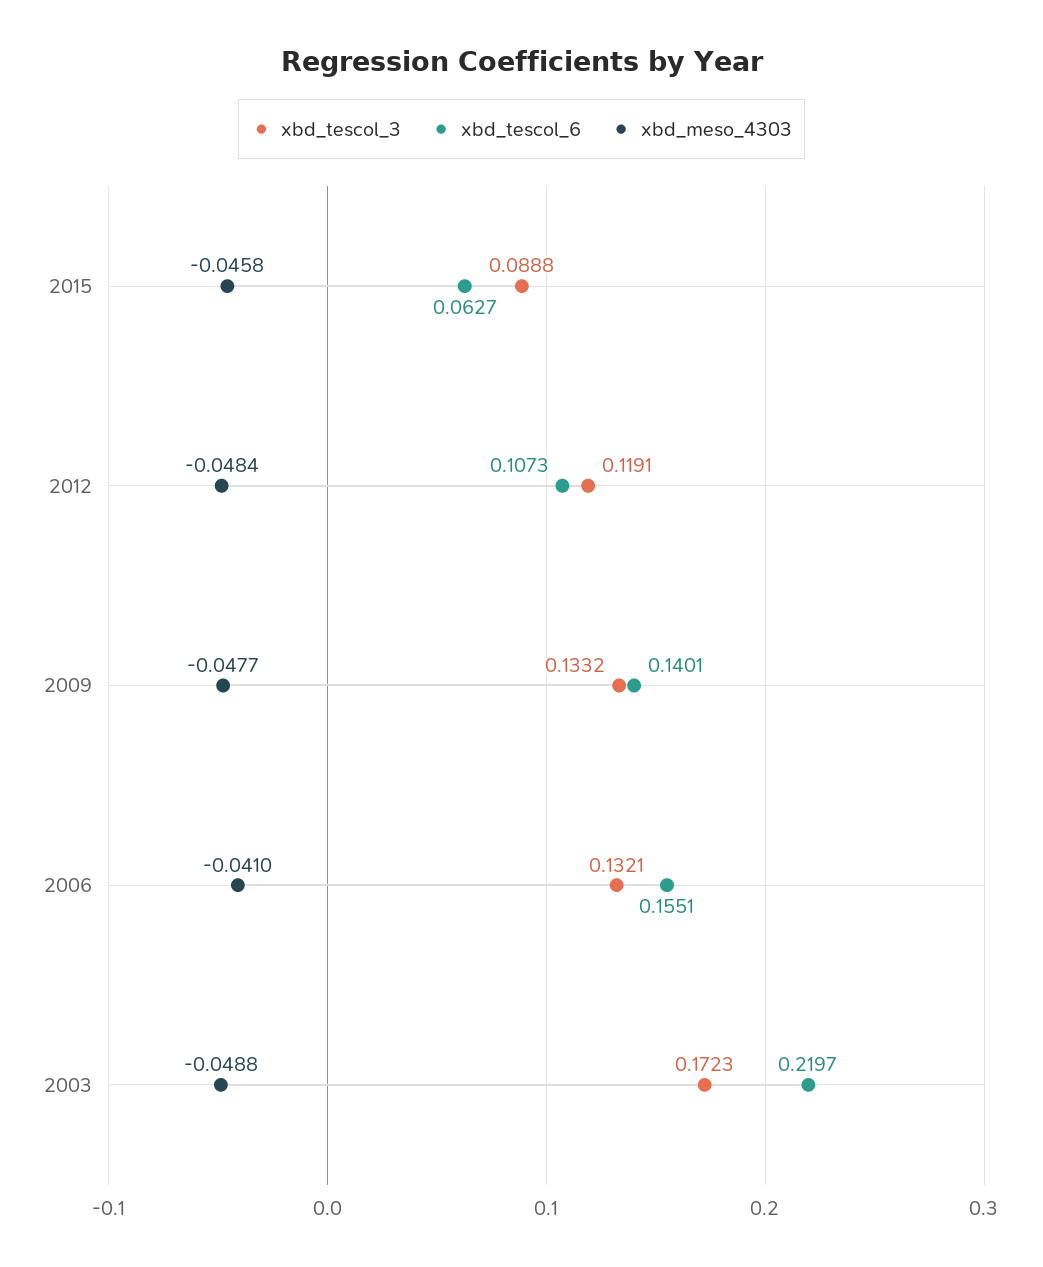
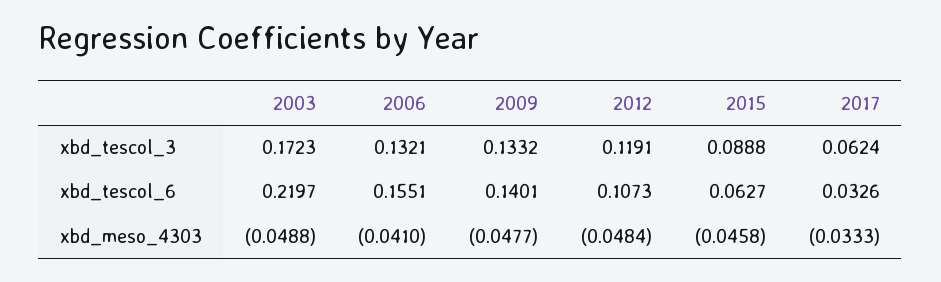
xbd_tescol_3, 2017: none -> 0.0624
xbd_tescol_6, 2017: none -> 0.0326
xbd_meso_4303, 2017: none -> -0.0333

